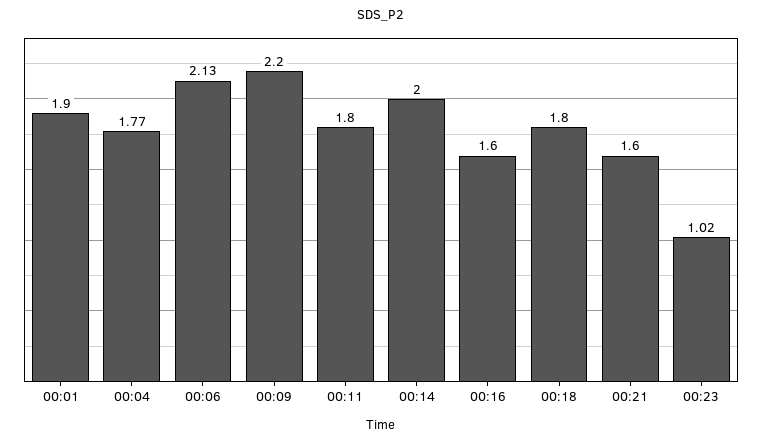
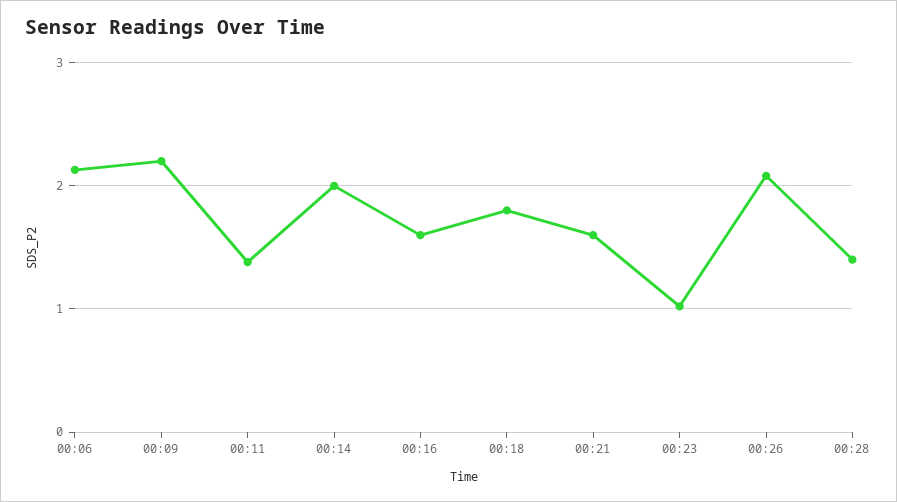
00:01: 1.9 -> none
00:04: 1.77 -> none
00:11: 1.8 -> 1.4
00:26: none -> 2.1
00:28: none -> 1.4

